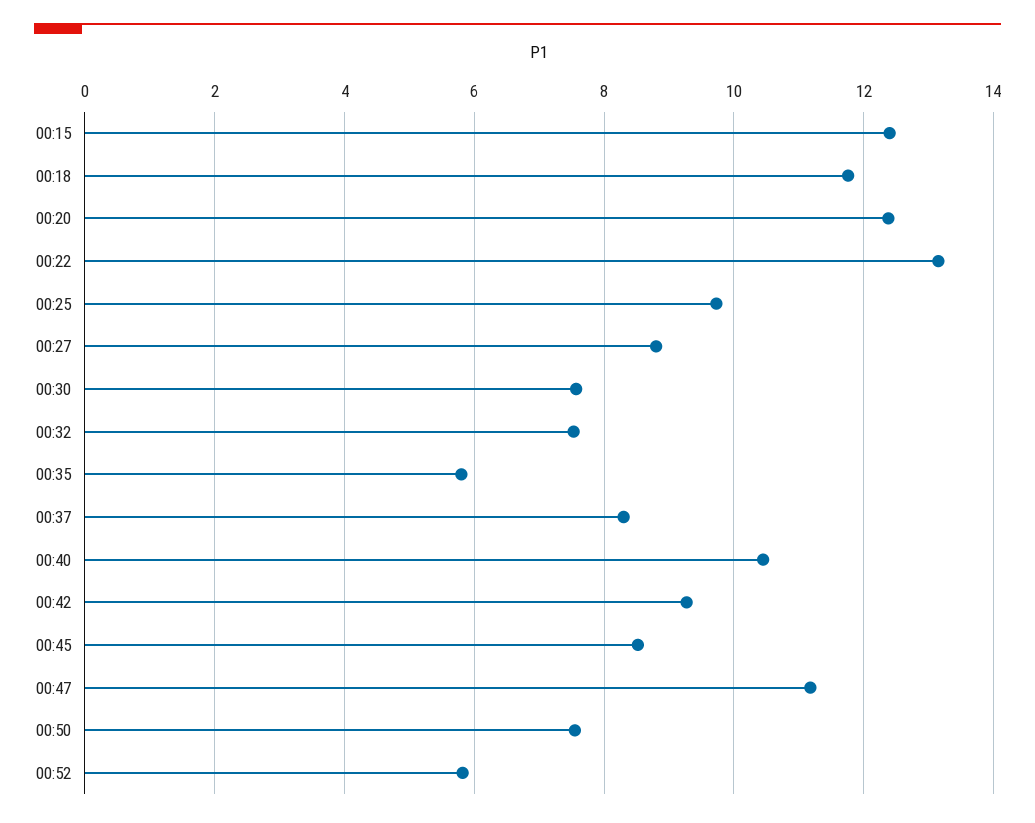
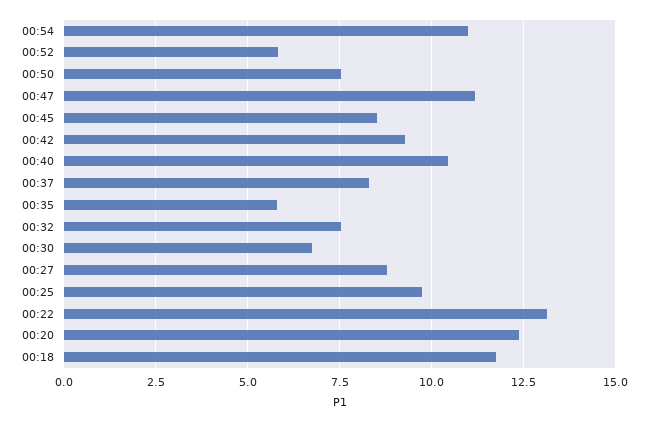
00:15: 12.4 -> none
00:30: 7.6 -> 6.75
00:54: none -> 11

